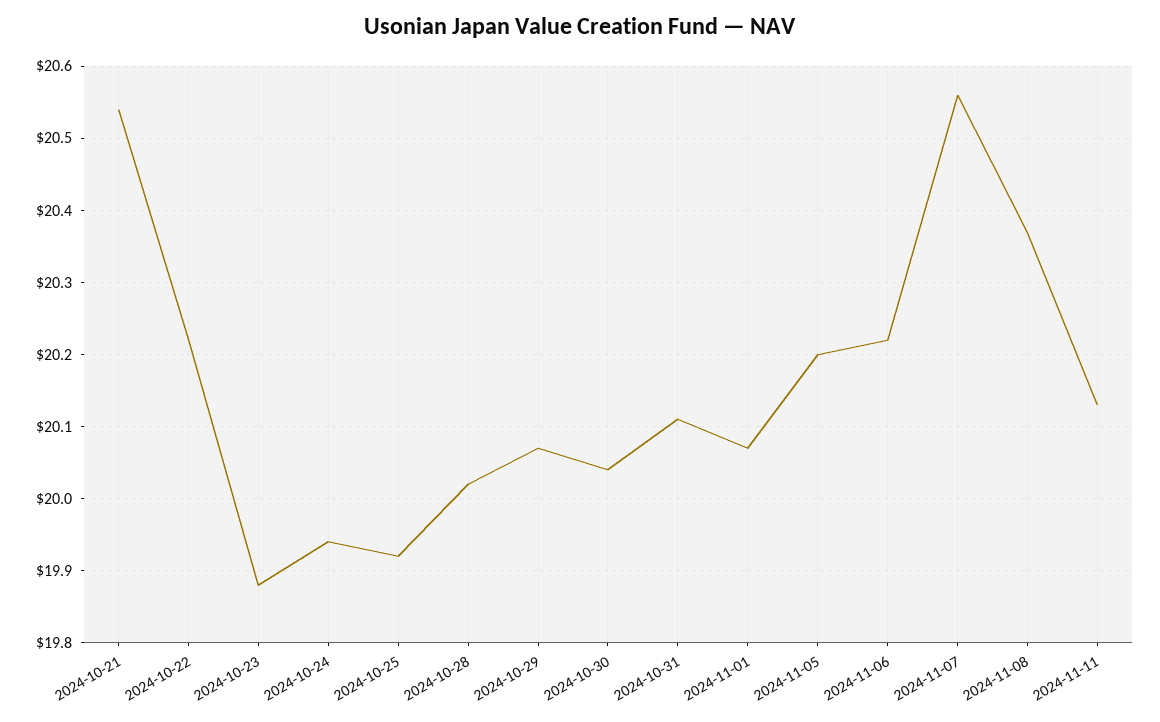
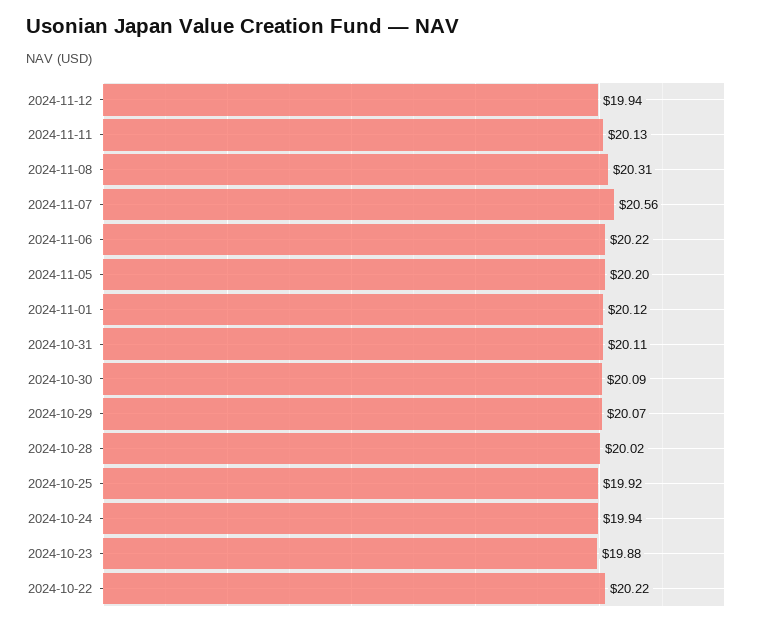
2024-10-21: 20.54 -> none
2024-10-30: 20.04 -> 20.09
2024-11-01: 20.07 -> 20.12
2024-11-08: 20.37 -> 20.31
2024-11-12: none -> 19.94

